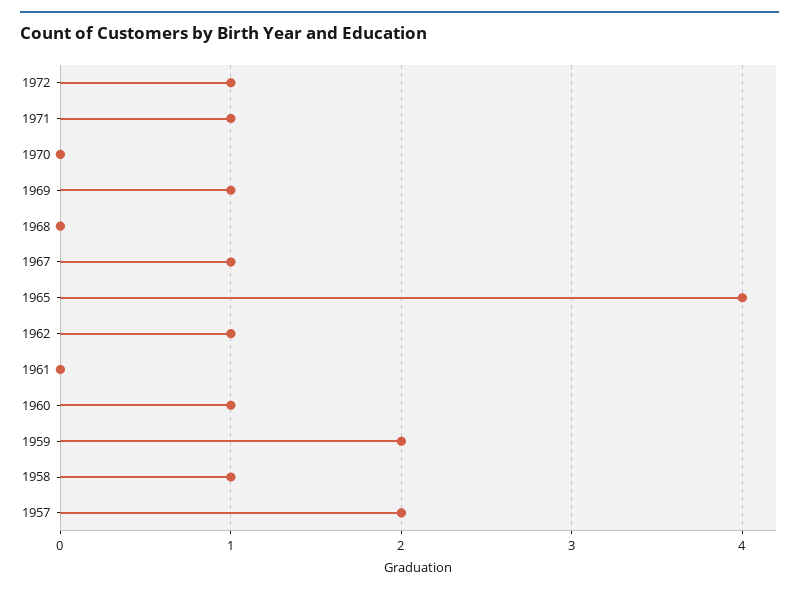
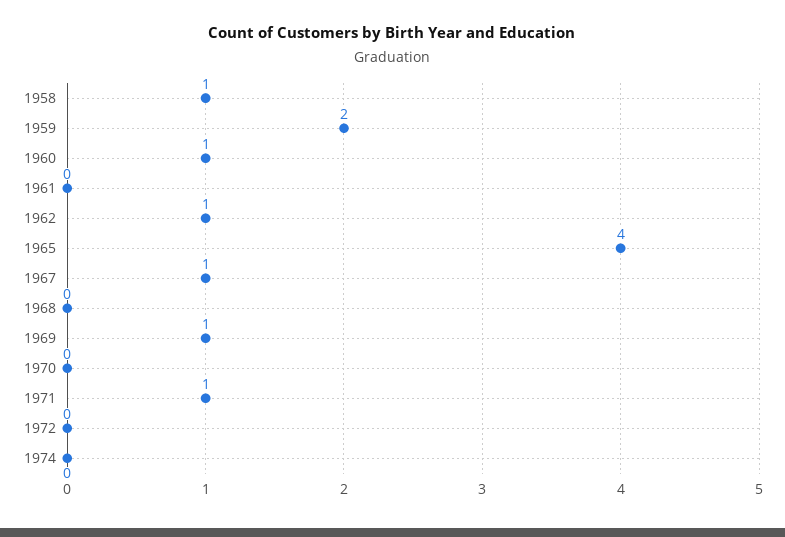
1972: 1 -> 0
1957: 2 -> none
1974: none -> 0

